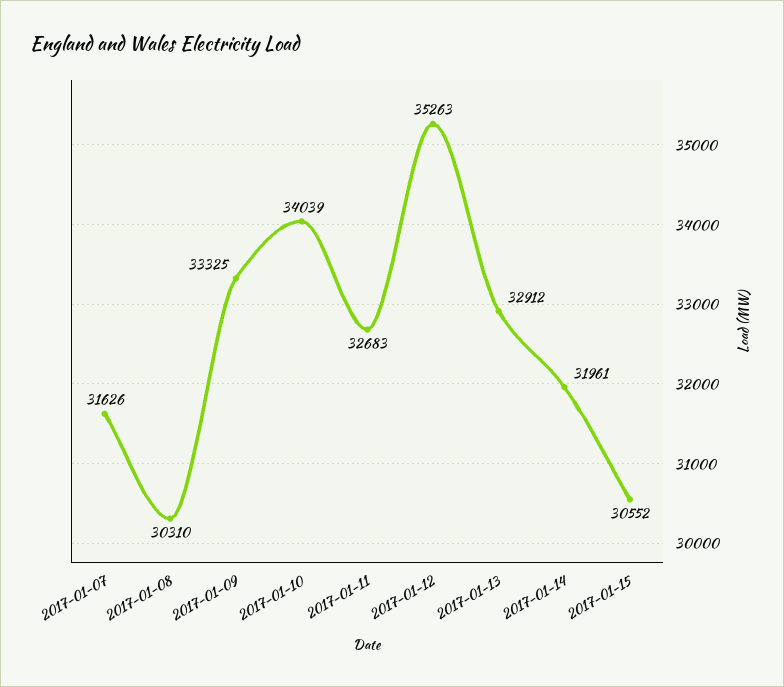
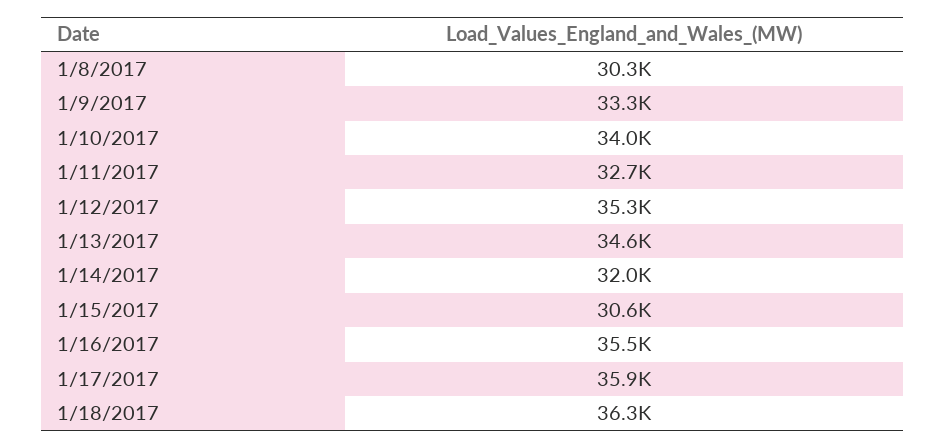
2017-01-07: 31626 -> none
2017-01-13: 32912 -> 34600
1/16/2017: none -> 35500
1/17/2017: none -> 35900
1/18/2017: none -> 36300

